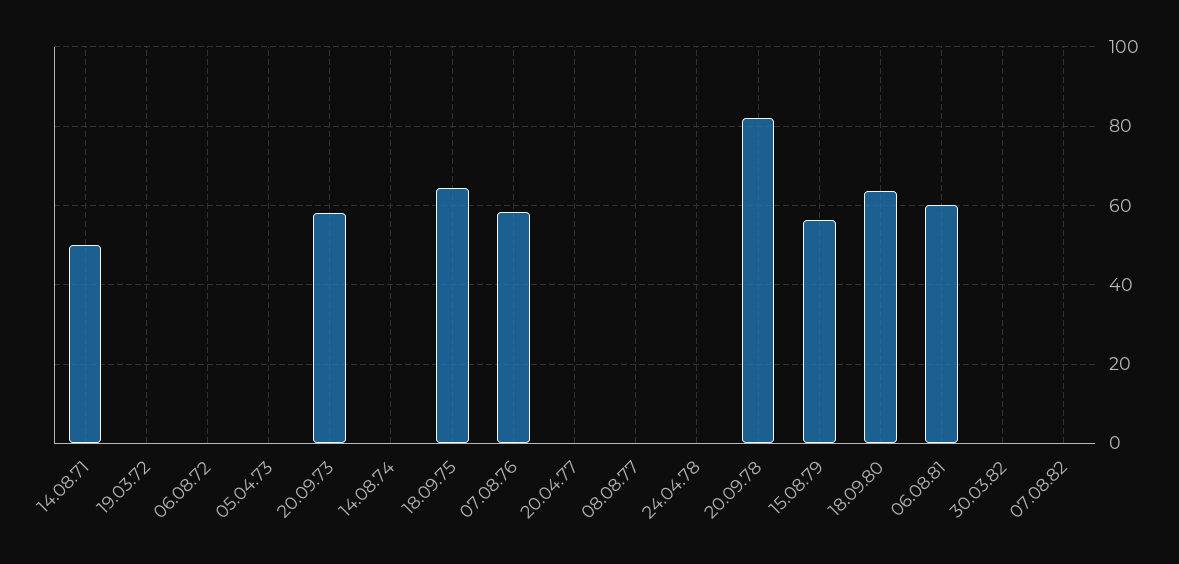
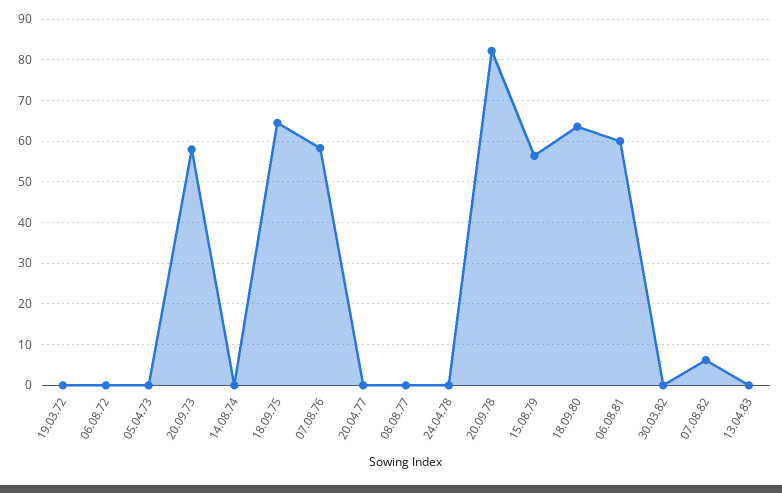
14.08.71: 50 -> none
07.08.82: 0 -> 6
13.04.83: none -> 0

